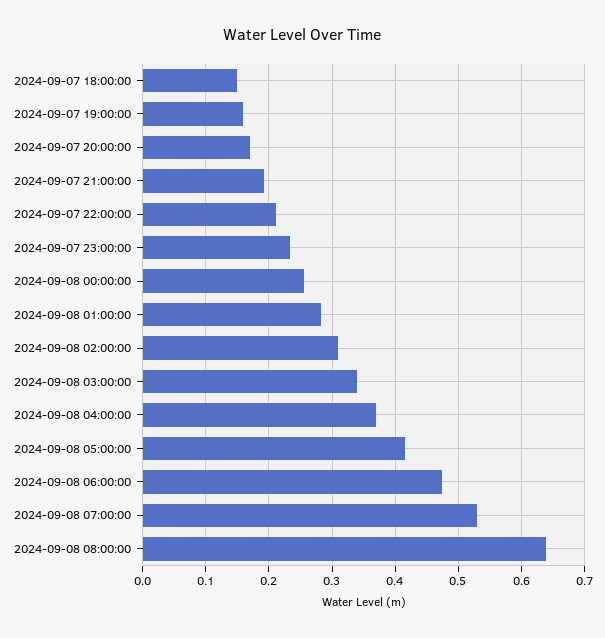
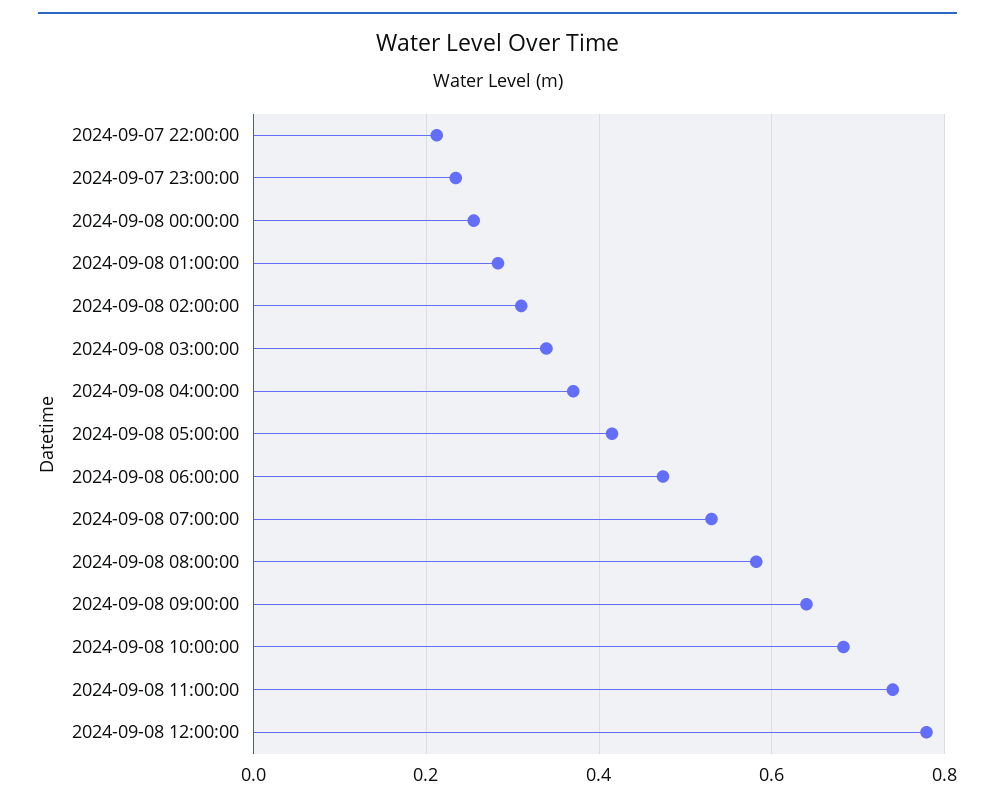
2024-09-07 18:00:00: 0.15 -> none
2024-09-07 19:00:00: 0.16 -> none
2024-09-07 20:00:00: 0.17 -> none
2024-09-07 21:00:00: 0.19 -> none
2024-09-08 08:00:00: 0.64 -> 0.58
2024-09-08 09:00:00: none -> 0.64
2024-09-08 10:00:00: none -> 0.68
2024-09-08 11:00:00: none -> 0.74
2024-09-08 12:00:00: none -> 0.78

